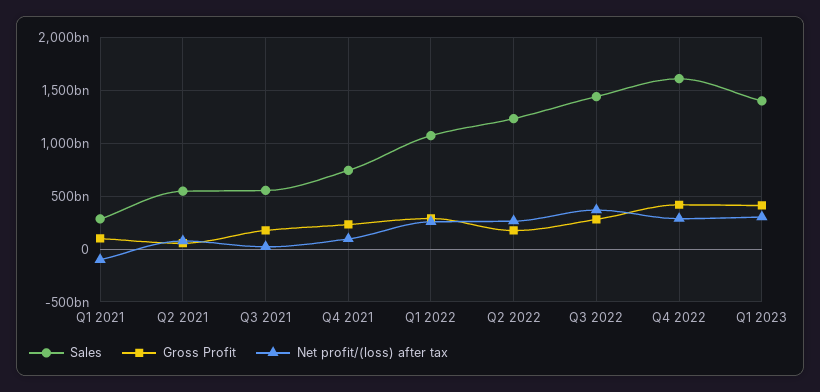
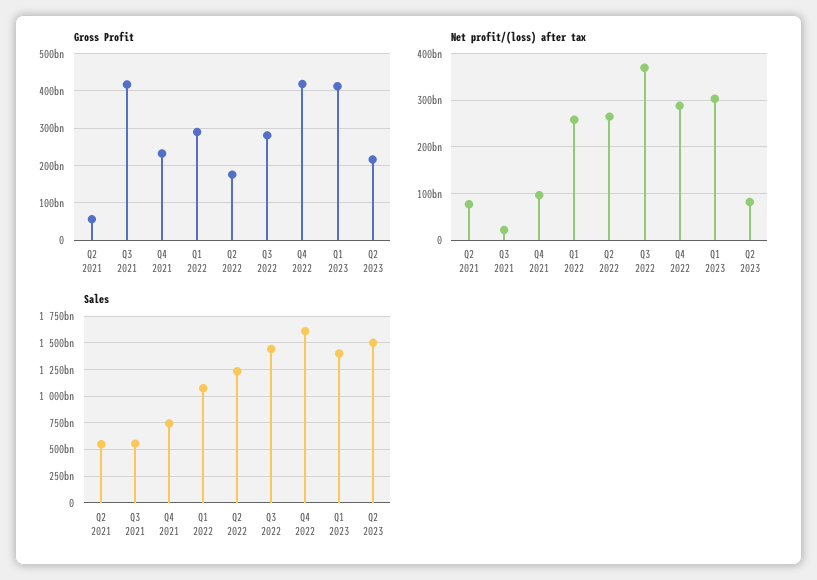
Sales, Q1 2021: 300000000000 -> none
Gross Profit, Q1 2021: 100000000000 -> none
Net profit/(loss) after tax, Q1 2021: -100000000000 -> none
Gross Profit, Q3 2021: 200000000000 -> 420000000000
Gross Profit, Q2 2023: none -> 220000000000
Net profit/(loss) after tax, Q2 2023: none -> 80000000000
Sales, Q2 2023: none -> 1500000000000

